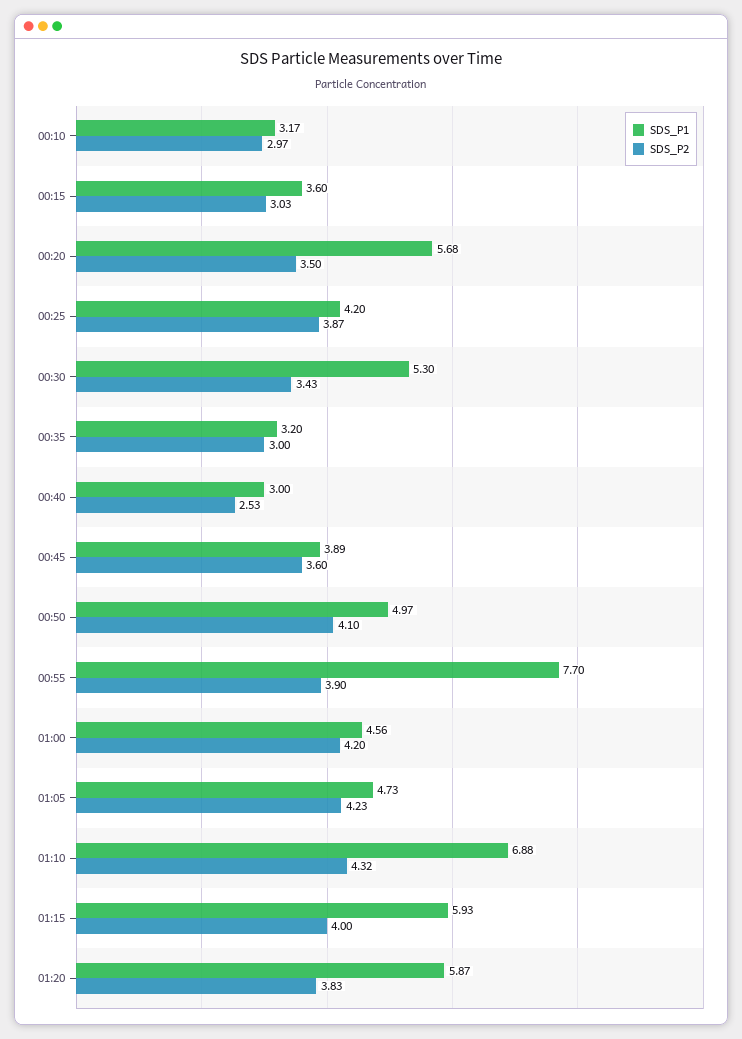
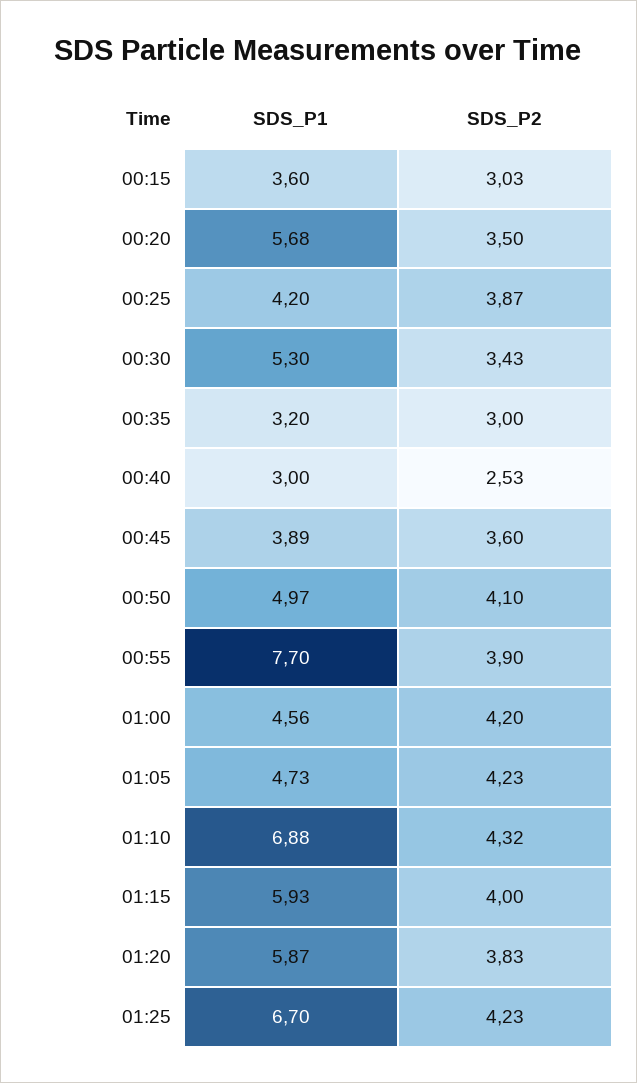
SDS_P1, 00:10: 3.17 -> none
SDS_P2, 00:10: 2.97 -> none
SDS_P1, 01:25: none -> 6.7
SDS_P2, 01:25: none -> 4.23

